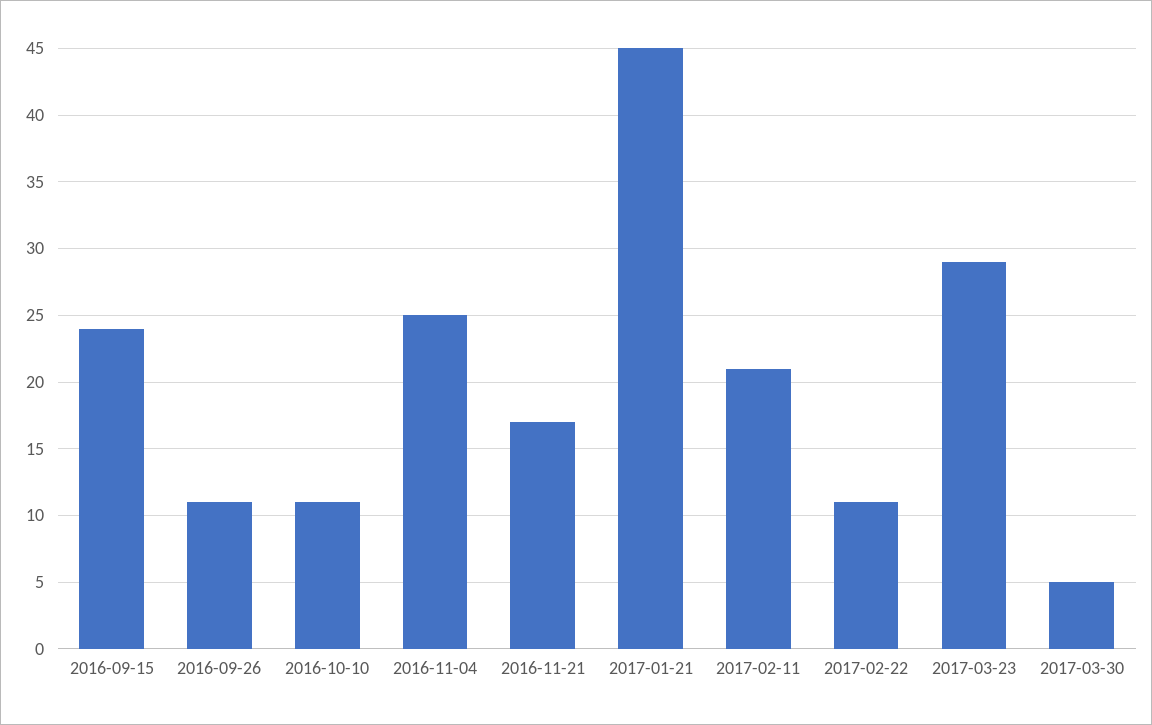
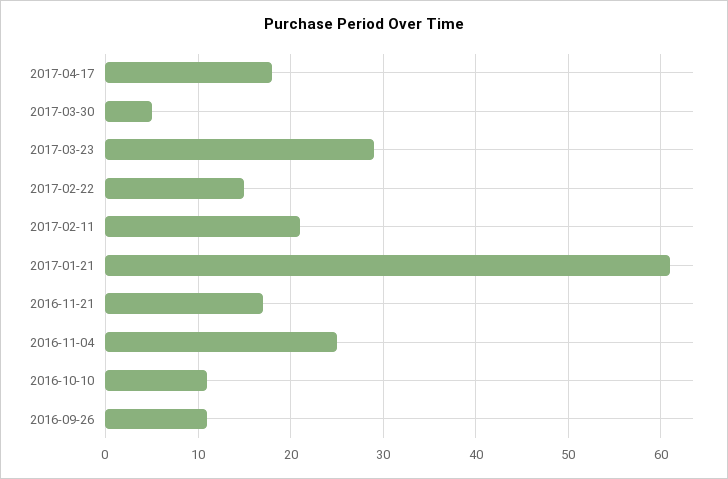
2016-09-15: 24 -> none
2017-01-21: 45 -> 61
2017-02-22: 11 -> 15
2017-04-17: none -> 18

